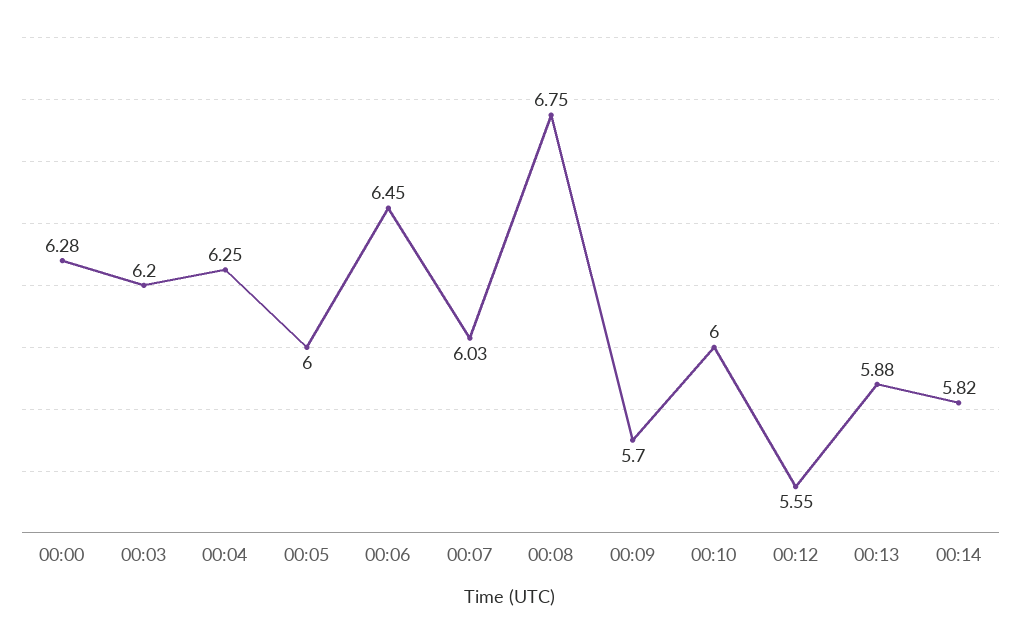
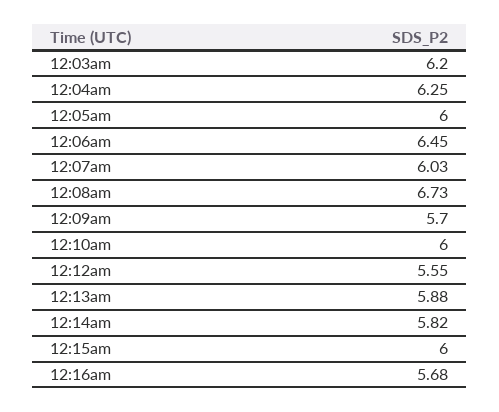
00:00: 6.28 -> none
00:08: 6.75 -> 6.73
12:15am: none -> 6
12:16am: none -> 5.68

